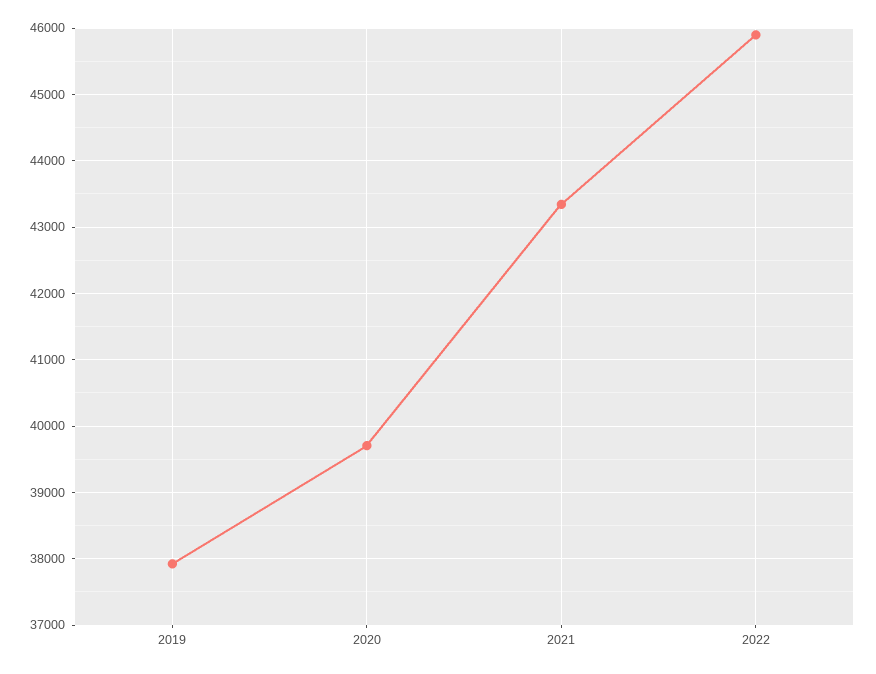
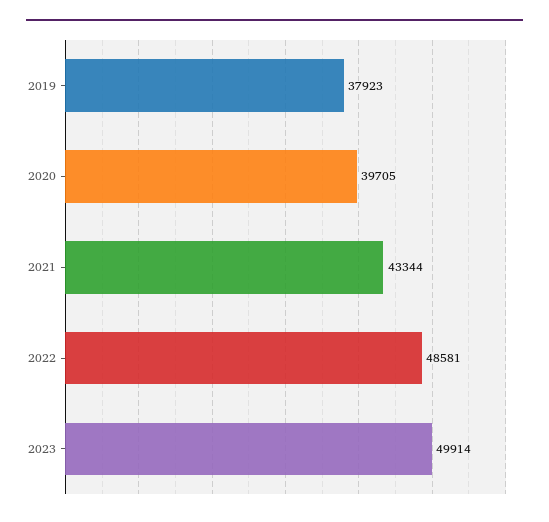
2022: 45900 -> 48581
2023: none -> 49914

